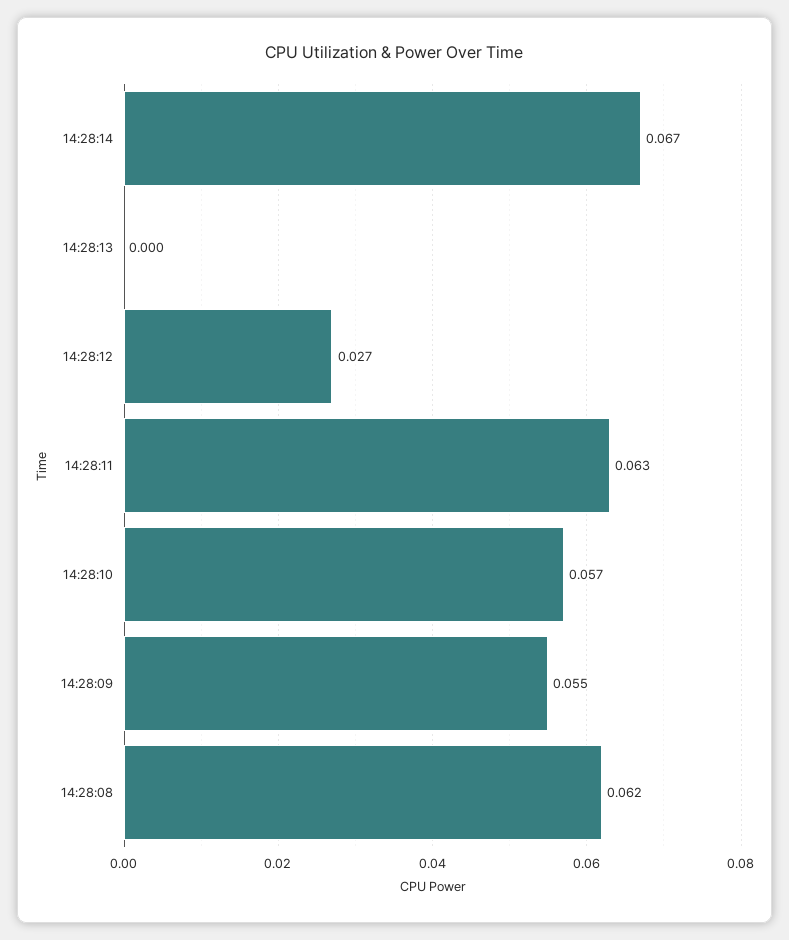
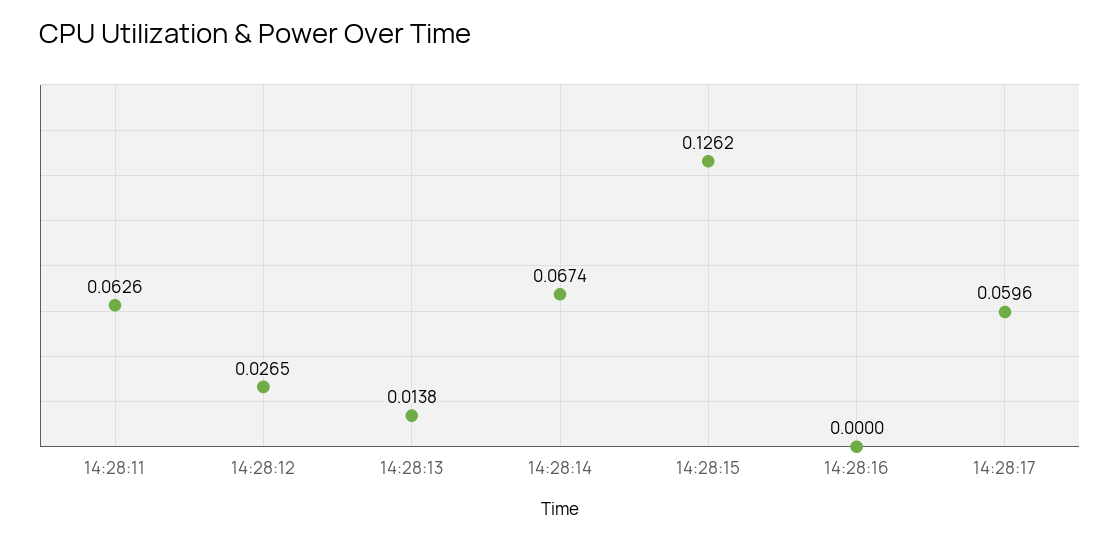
14:28:13: 0 -> 0.0138
14:28:10: 0.057 -> none
14:28:09: 0.055 -> none
14:28:08: 0.062 -> none
14:28:15: none -> 0.1262
14:28:16: none -> 0
14:28:17: none -> 0.0596

